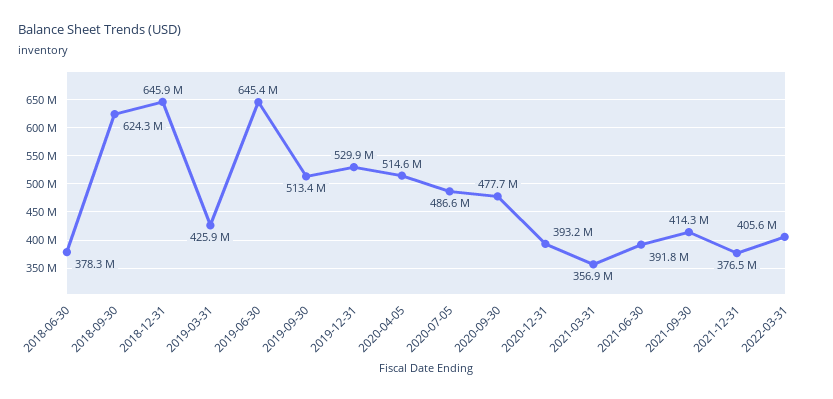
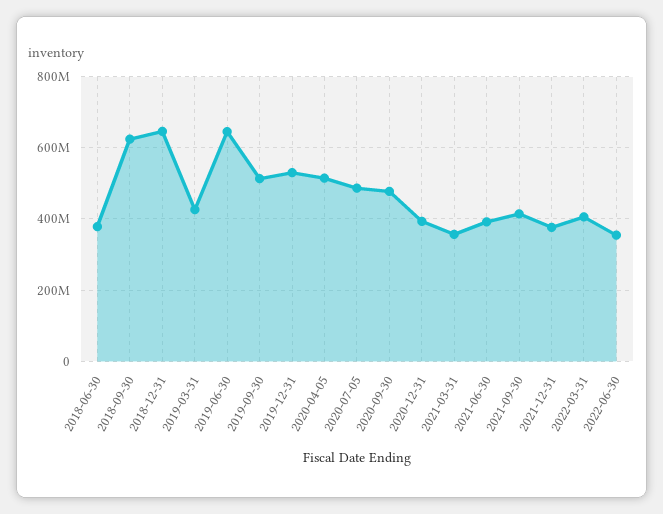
2022-06-30: none -> 360000000

